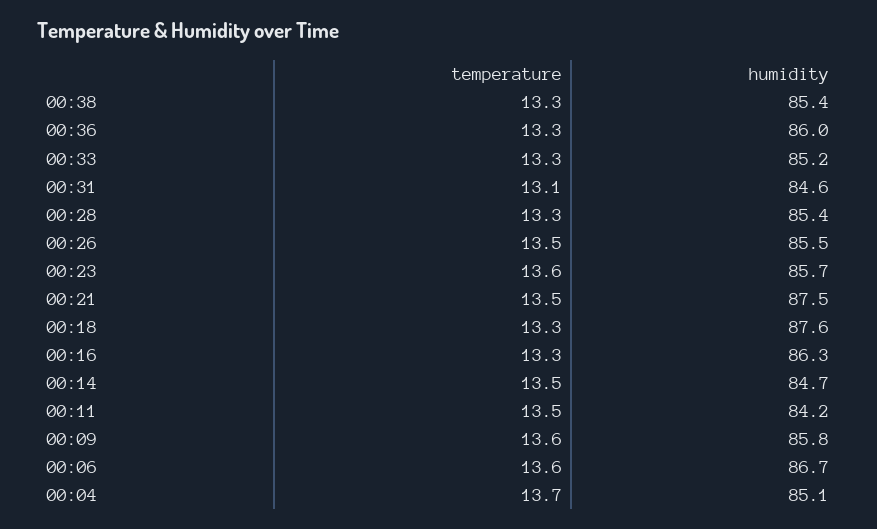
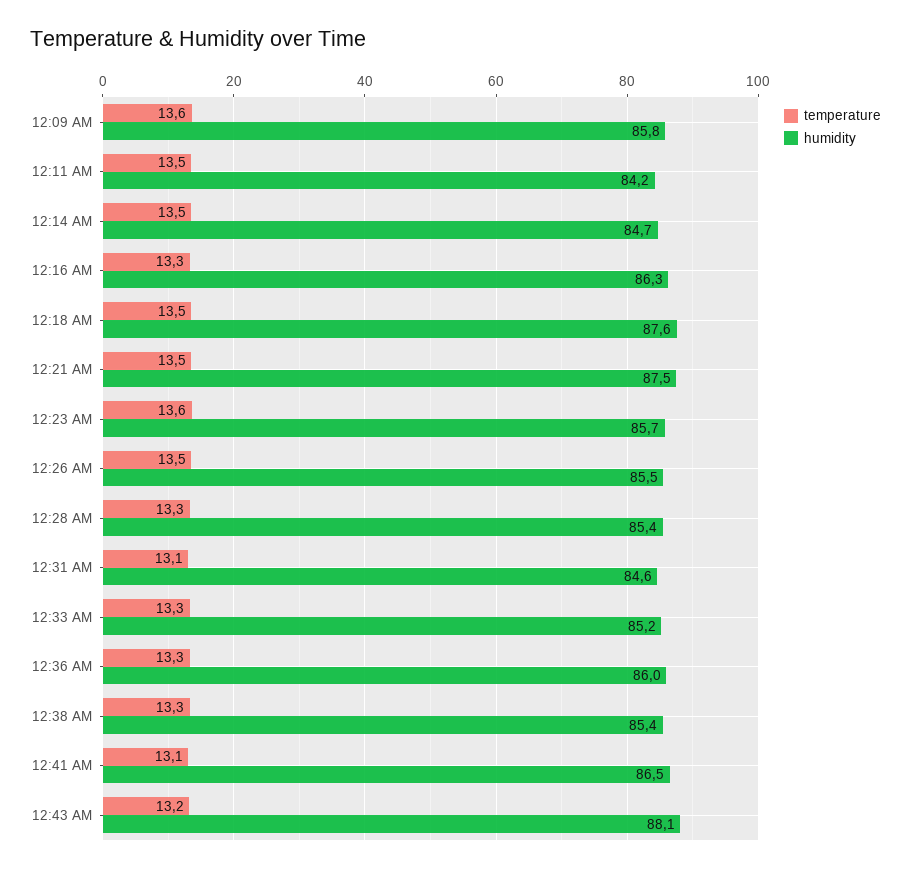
temperature, 00:18: 13.3 -> 13.5
temperature, 00:06: 13.6 -> none
humidity, 00:06: 86.7 -> none
temperature, 00:04: 13.7 -> none
humidity, 00:04: 85.1 -> none
temperature, 12:41 AM: none -> 13.1
humidity, 12:41 AM: none -> 86.5
temperature, 12:43 AM: none -> 13.2
humidity, 12:43 AM: none -> 88.1

